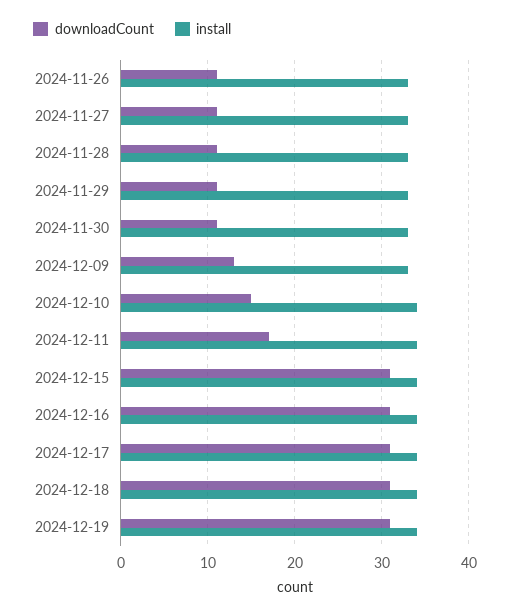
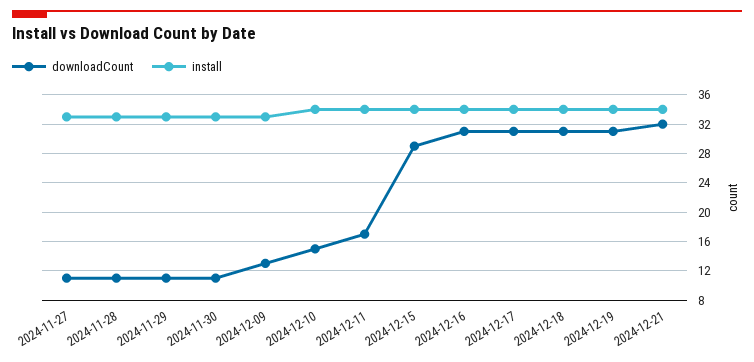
downloadCount, 2024-11-26: 11 -> none
install, 2024-11-26: 33 -> none
downloadCount, 2024-12-15: 31 -> 29
downloadCount, 2024-12-21: none -> 32
install, 2024-12-21: none -> 34

